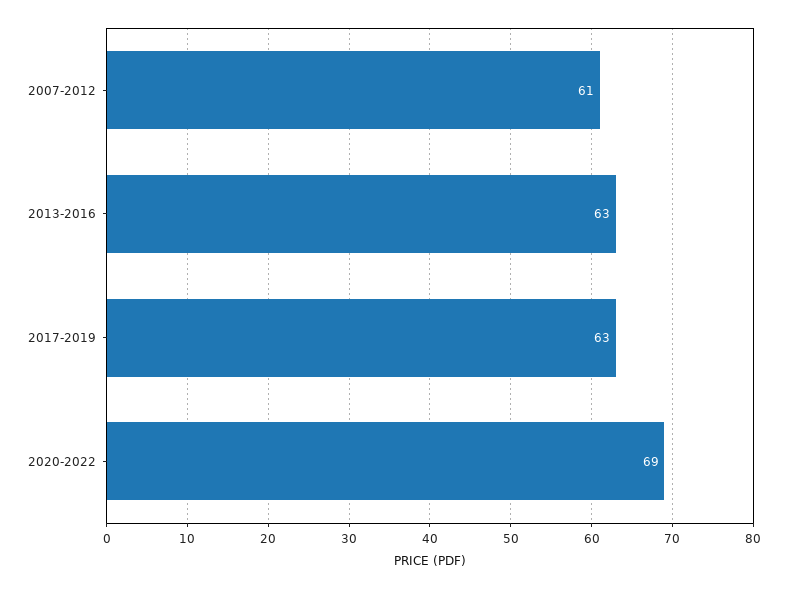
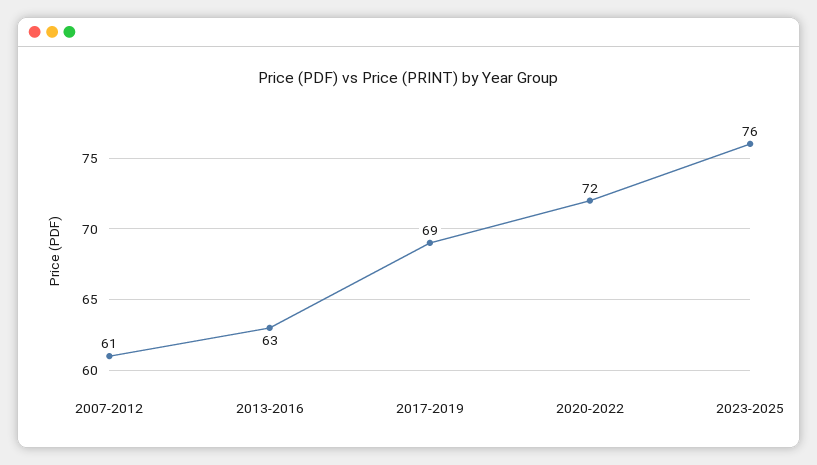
2017-2019: 63 -> 69
2020-2022: 69 -> 72
2023-2025: none -> 76

